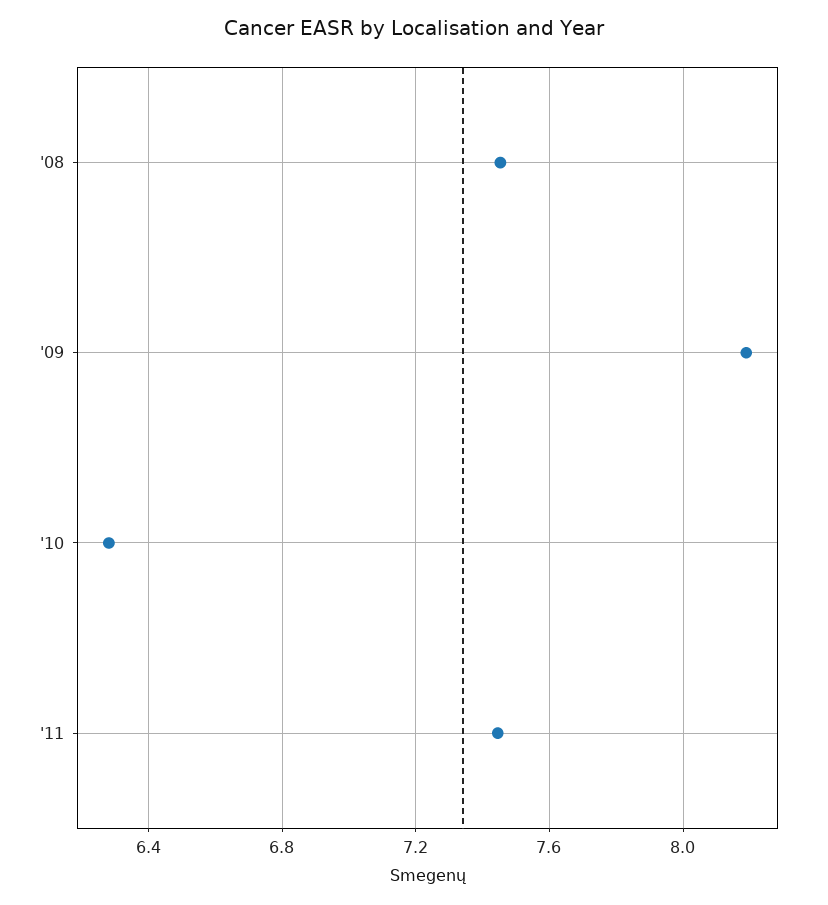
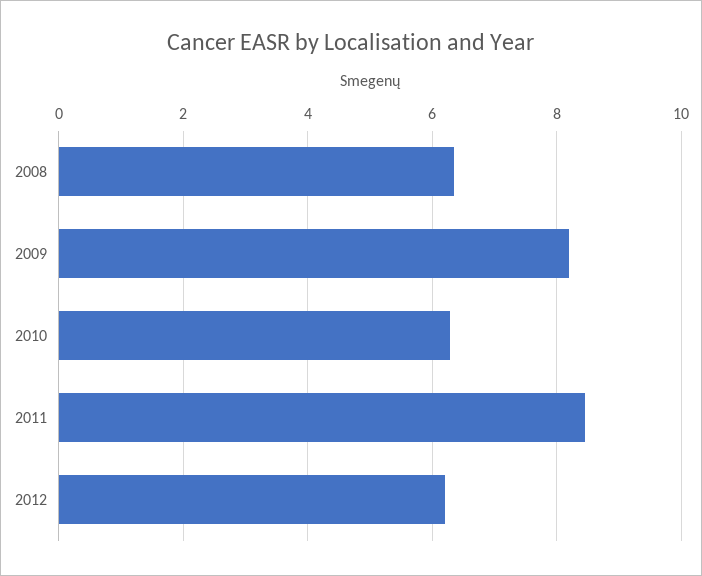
'08: 7.45 -> 6.4
'11: 7.45 -> 8.4
2012: none -> 6.2

